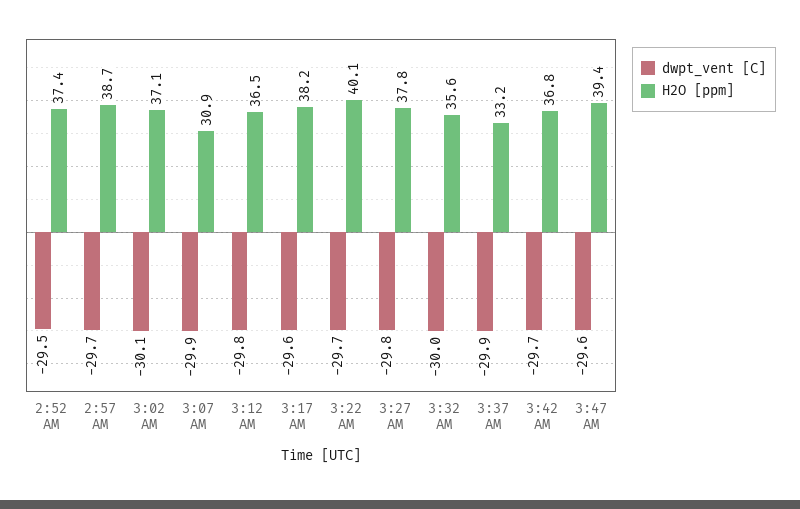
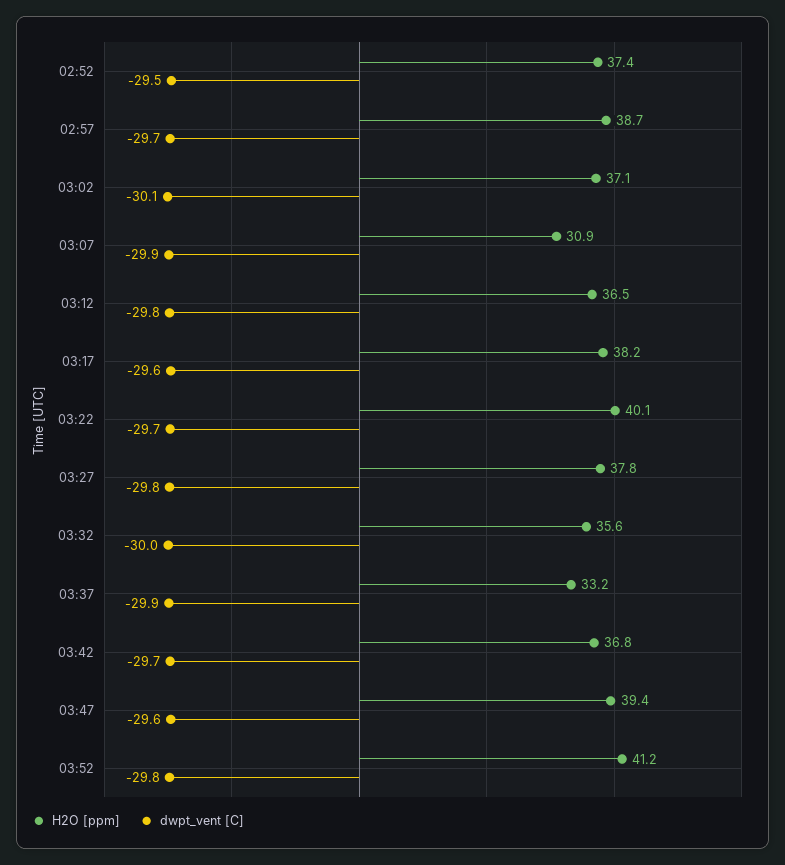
H2O [ppm], 03:52: none -> 41.2
dwpt_vent [C], 03:52: none -> -29.8

